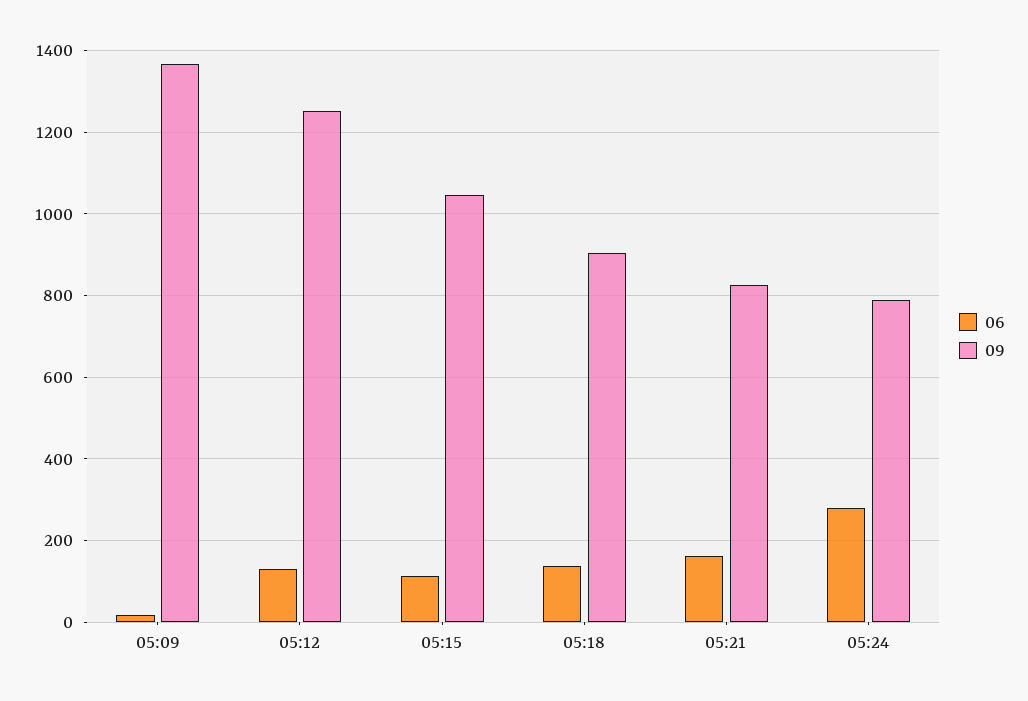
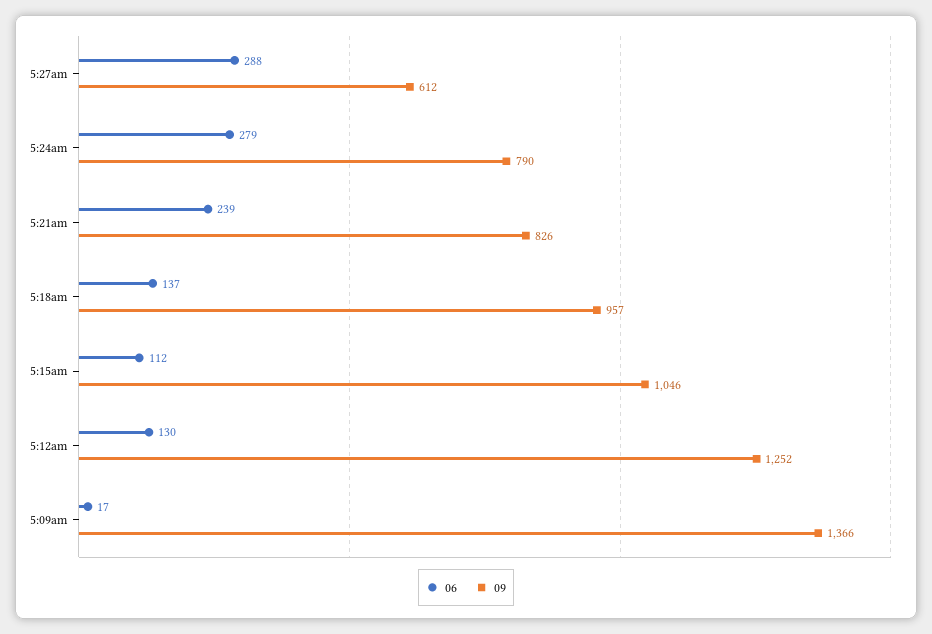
09, 05:18: 900 -> 957
06, 05:21: 160 -> 239
06, 5:27am: none -> 288
09, 5:27am: none -> 612

